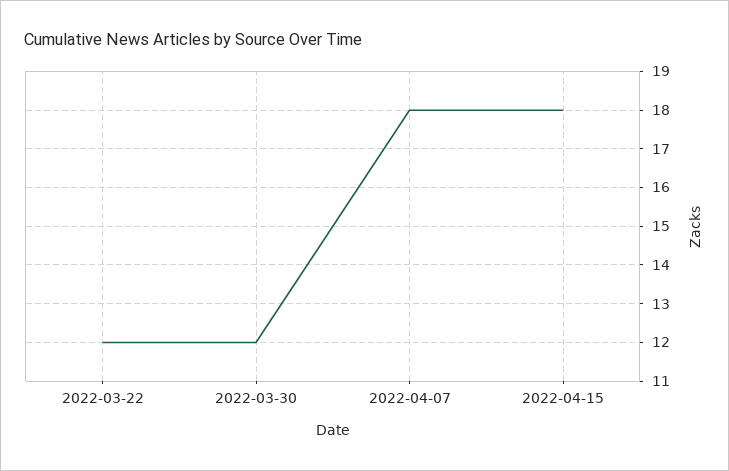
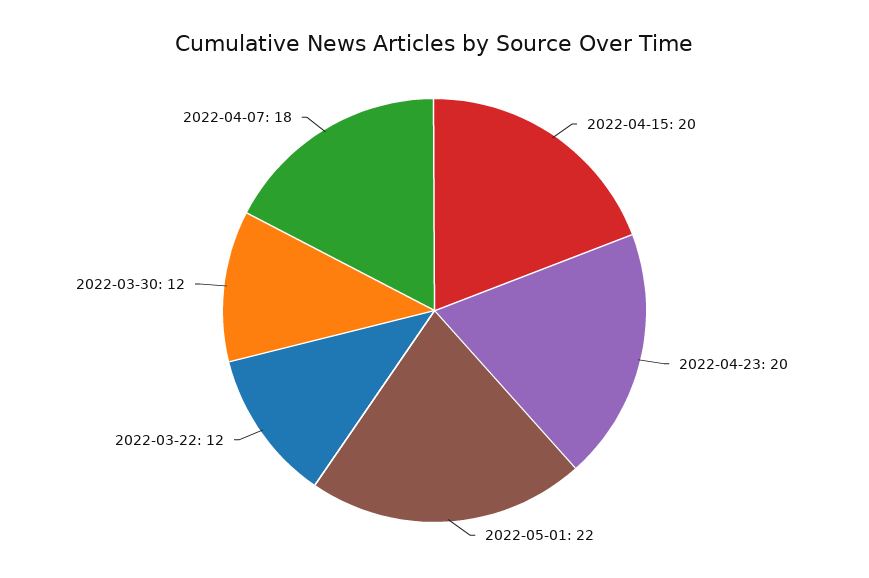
2022-04-15: 18 -> 20
2022-04-23: none -> 20
2022-05-01: none -> 22

